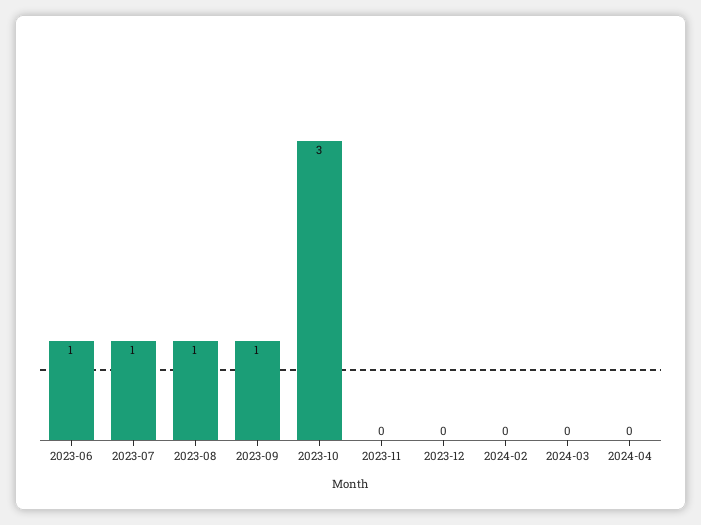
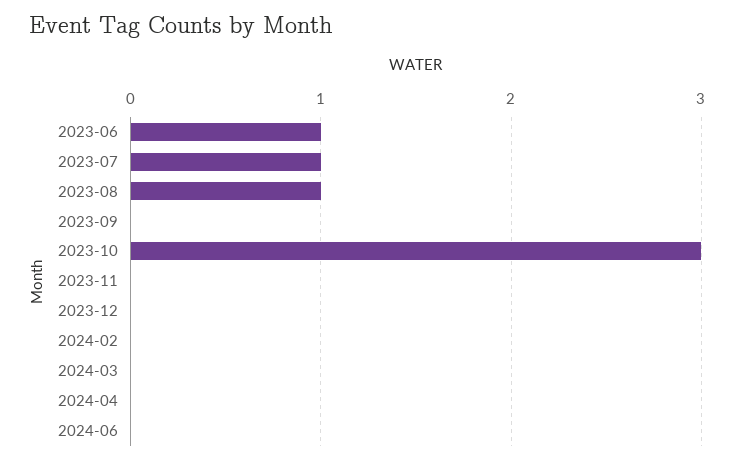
2023-09: 1 -> 0
2024-06: none -> 0

